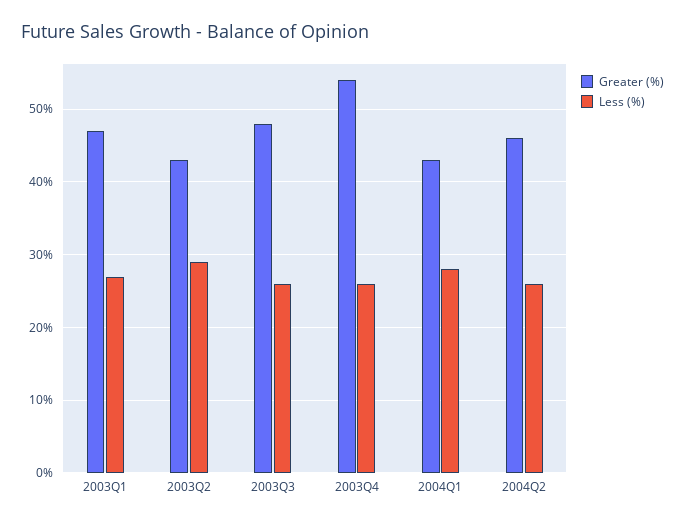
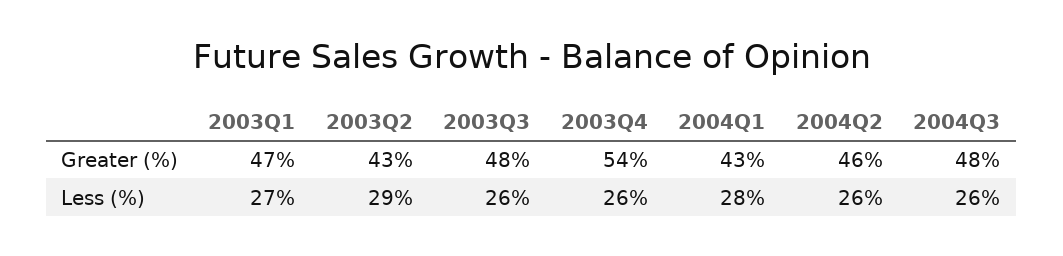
Greater (%), 2004Q3: none -> 48
Less (%), 2004Q3: none -> 26

